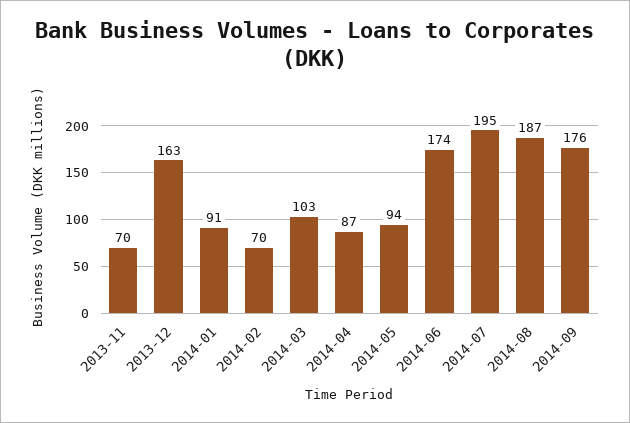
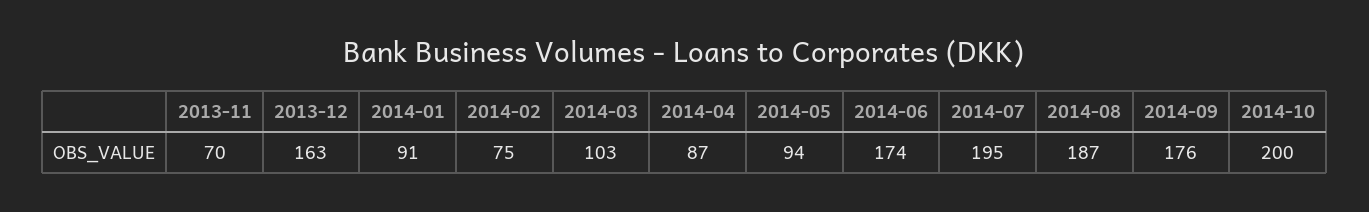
2014-02: 70 -> 75
2014-10: none -> 200

